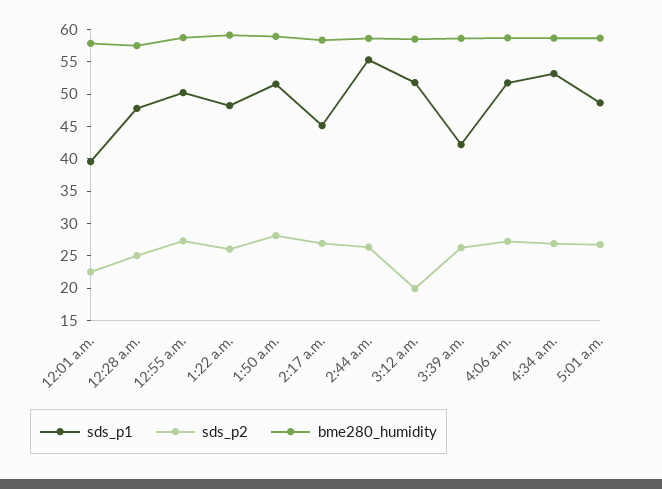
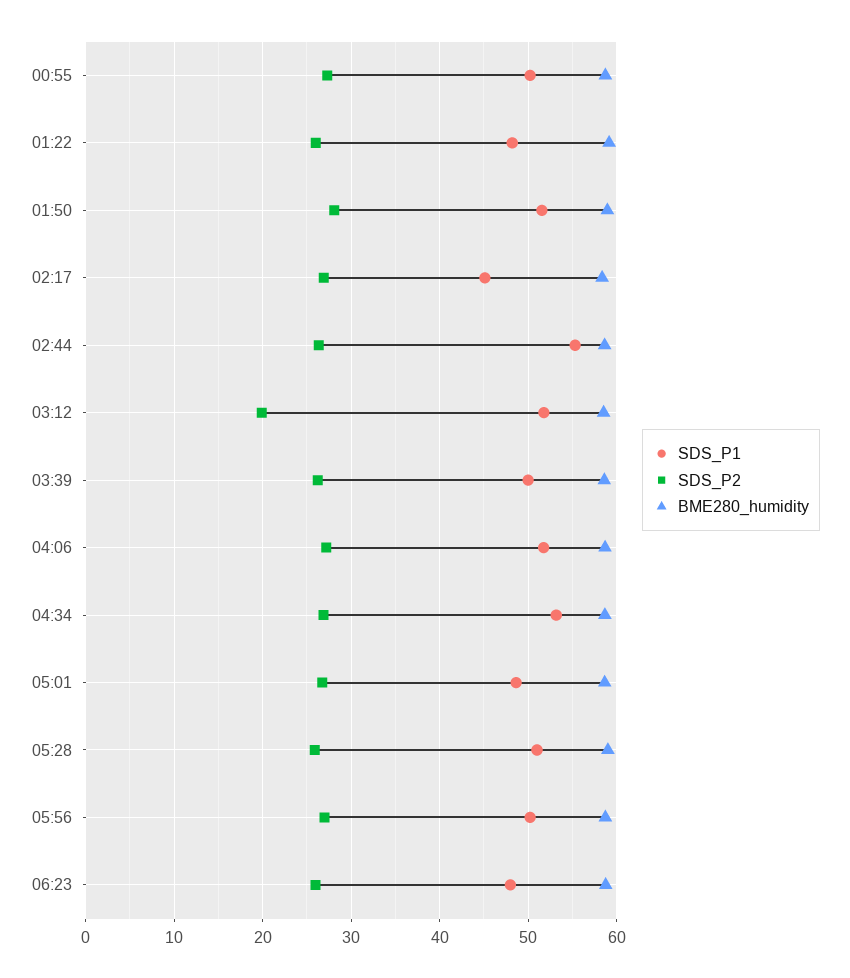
sds_p1, 12:01 a.m.: 40 -> none
sds_p2, 12:01 a.m.: 22.5 -> none
bme280_humidity, 12:01 a.m.: 57.5 -> none
sds_p1, 12:28 a.m.: 47.5 -> none
sds_p2, 12:28 a.m.: 25 -> none
bme280_humidity, 12:28 a.m.: 57.5 -> none
sds_p1, 3:39 a.m.: 42.5 -> 50
sds_p1, 05:28: none -> 51
sds_p2, 05:28: none -> 26
bme280_humidity, 05:28: none -> 59
sds_p1, 05:56: none -> 50
sds_p2, 05:56: none -> 27
bme280_humidity, 05:56: none -> 59
sds_p1, 06:23: none -> 48
sds_p2, 06:23: none -> 26
bme280_humidity, 06:23: none -> 59

